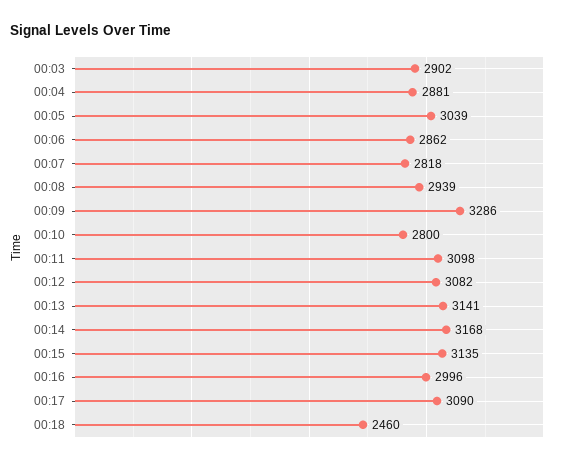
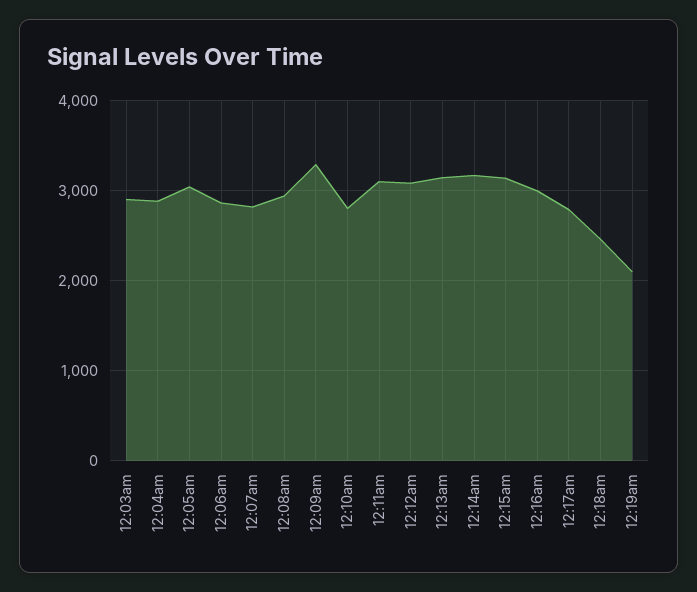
00:17: 3090 -> 2800
12:19am: none -> 2100

